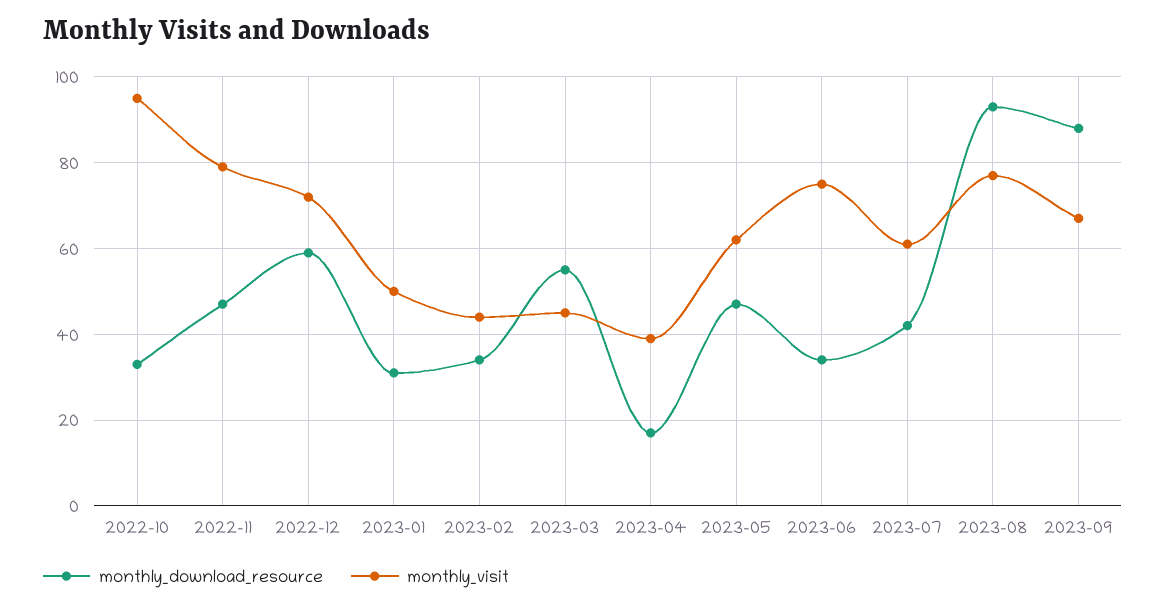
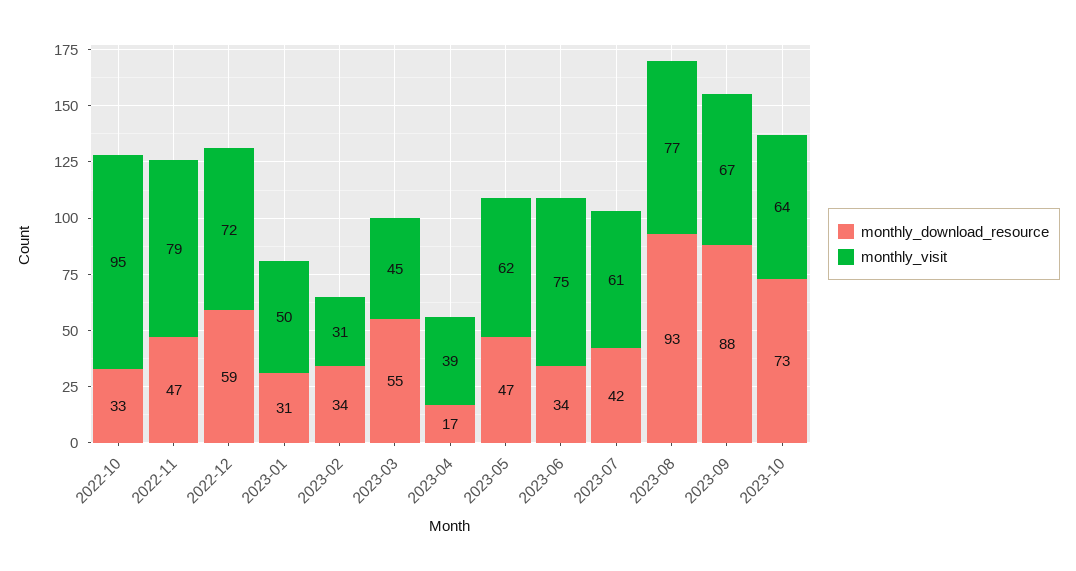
monthly_visit, 2023-02: 45 -> 31
monthly_download_resource, 2023-10: none -> 73
monthly_visit, 2023-10: none -> 64

